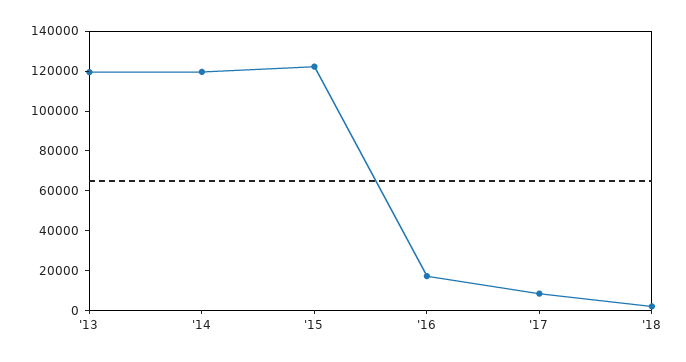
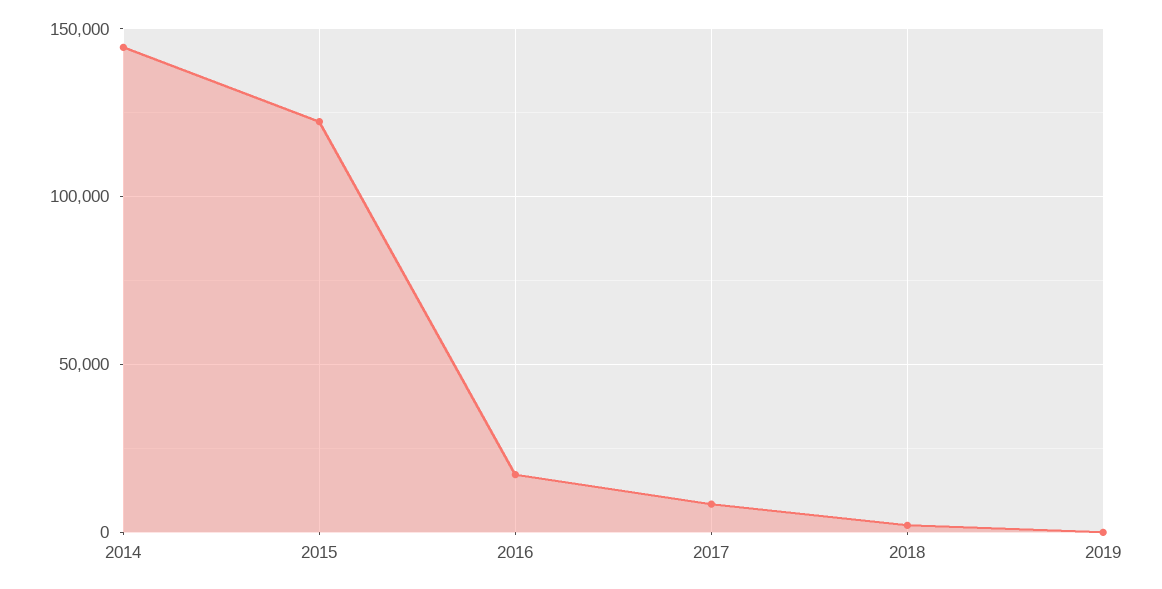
'13: 120000 -> none
'14: 120000 -> 145000
2019: none -> 0

